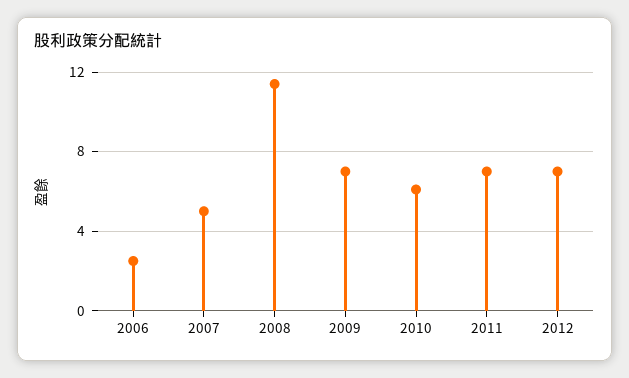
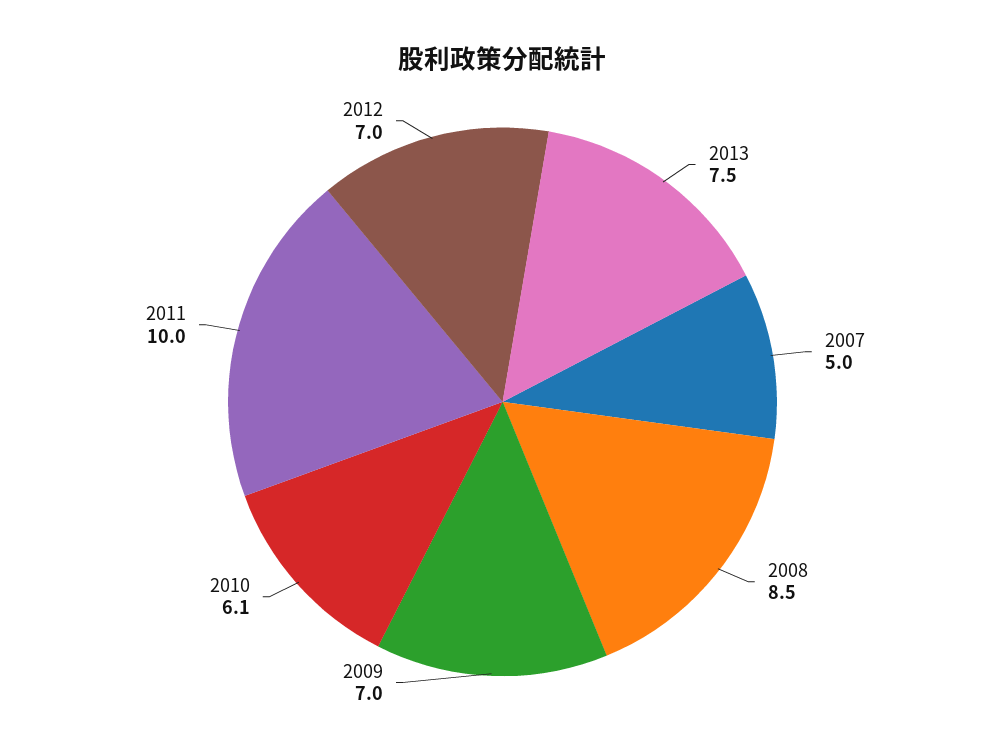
2006: 2.5 -> none
2008: 11.5 -> 8.5
2011: 7 -> 10
2013: none -> 7.5

